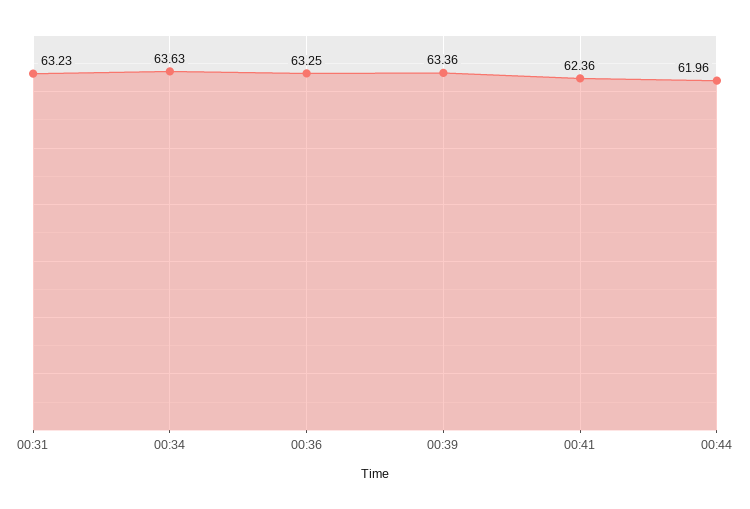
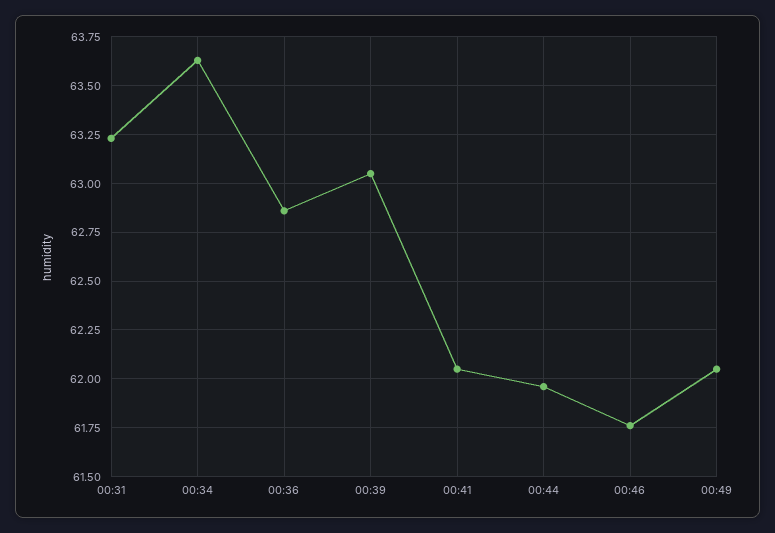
00:36: 63.25 -> 62.85
00:39: 63.36 -> 63.05
00:41: 62.36 -> 62.05
00:46: none -> 61.75
00:49: none -> 62.05

